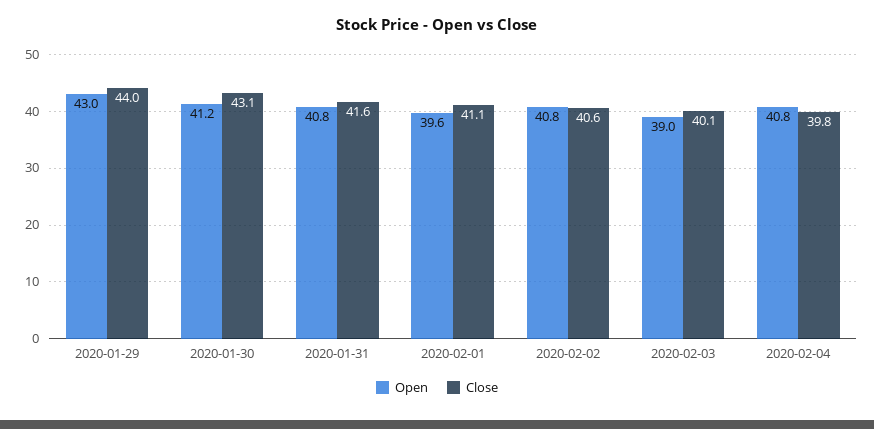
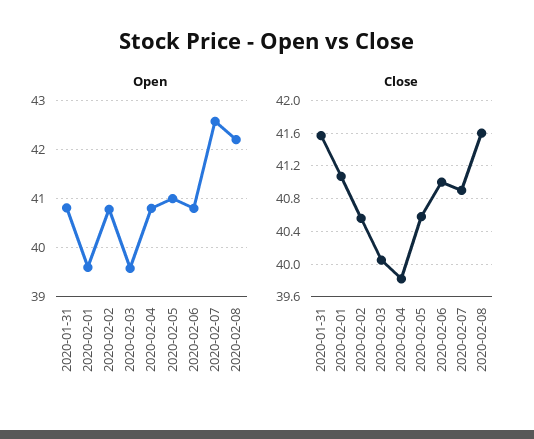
Open, 2020-01-29: 43 -> none
Close, 2020-01-29: 44 -> none
Open, 2020-01-30: 41.2 -> none
Close, 2020-01-30: 43.1 -> none
Open, 2020-02-03: 39 -> 39.6
Open, 2020-02-05: none -> 41
Open, 2020-02-06: none -> 40.8
Open, 2020-02-07: none -> 42.6
Open, 2020-02-08: none -> 42.2
Close, 2020-02-05: none -> 40.6
Close, 2020-02-06: none -> 41
Close, 2020-02-07: none -> 40.9
Close, 2020-02-08: none -> 41.6

